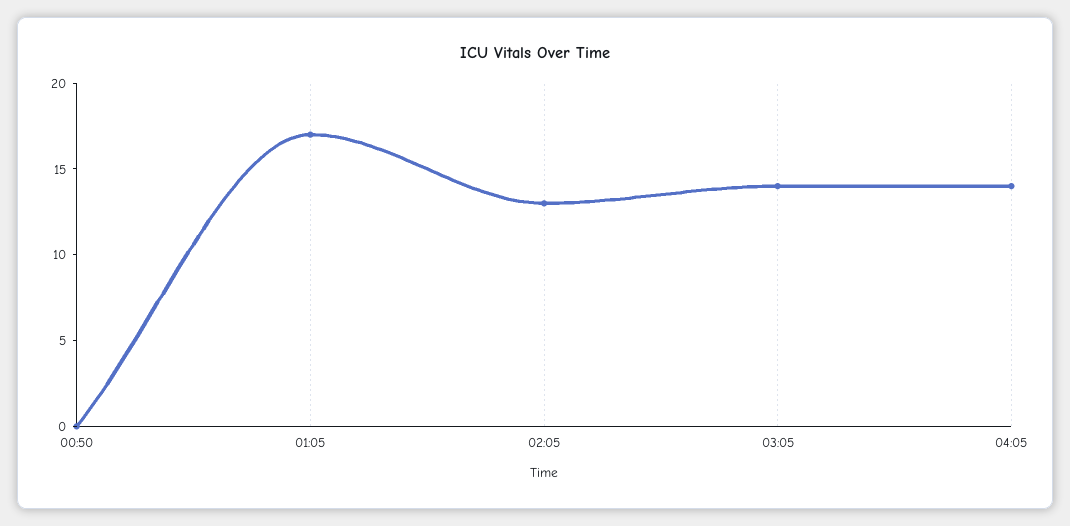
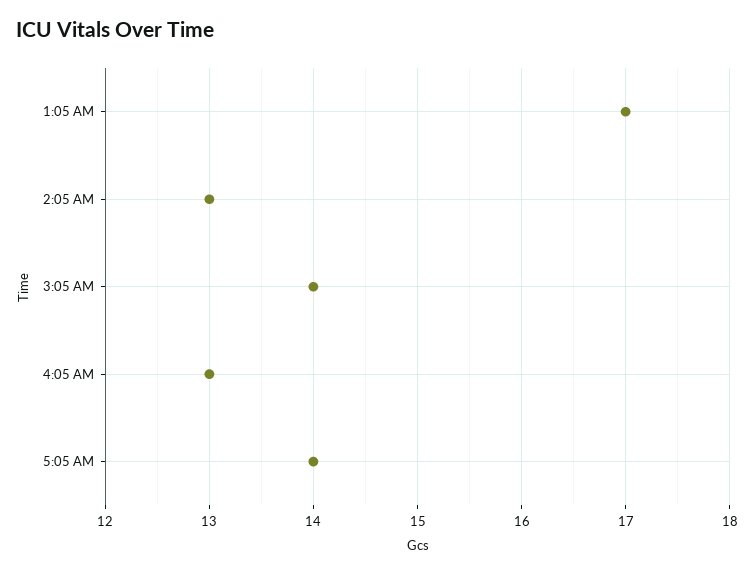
00:50: 0 -> none
04:05: 14 -> 13
5:05 AM: none -> 14

